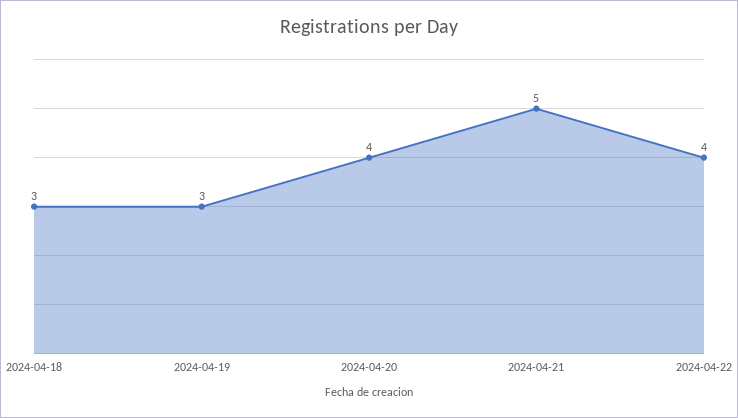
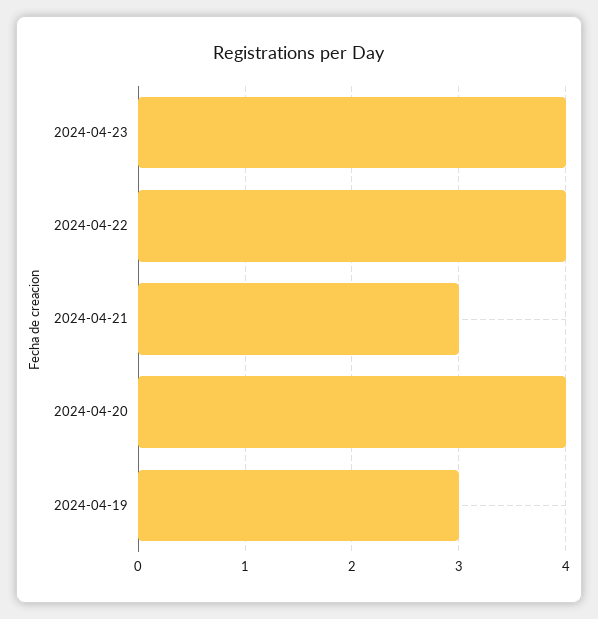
2024-04-18: 3 -> none
2024-04-21: 5 -> 3
2024-04-23: none -> 4

